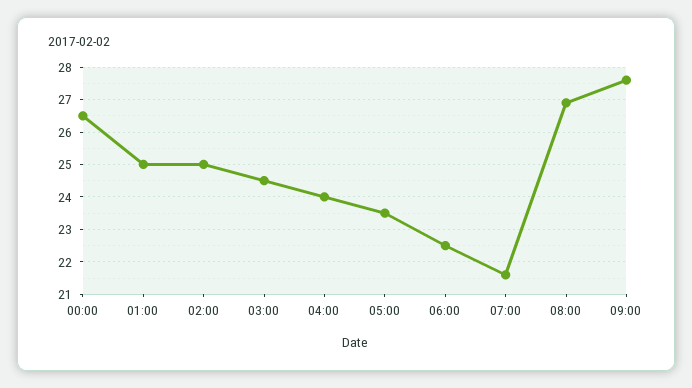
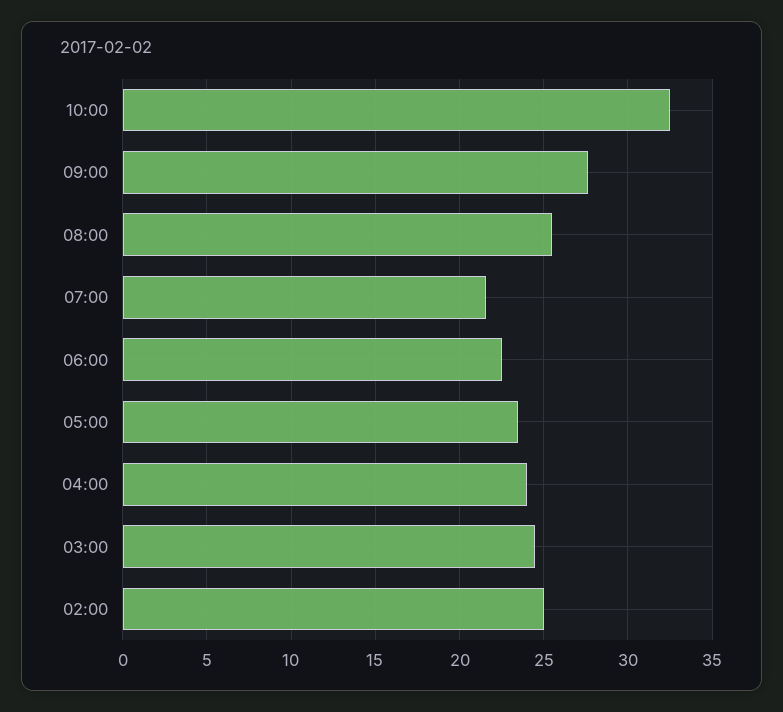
00:00: 26.5 -> none
01:00: 25 -> none
08:00: 27 -> 25.5
10:00: none -> 32.5

